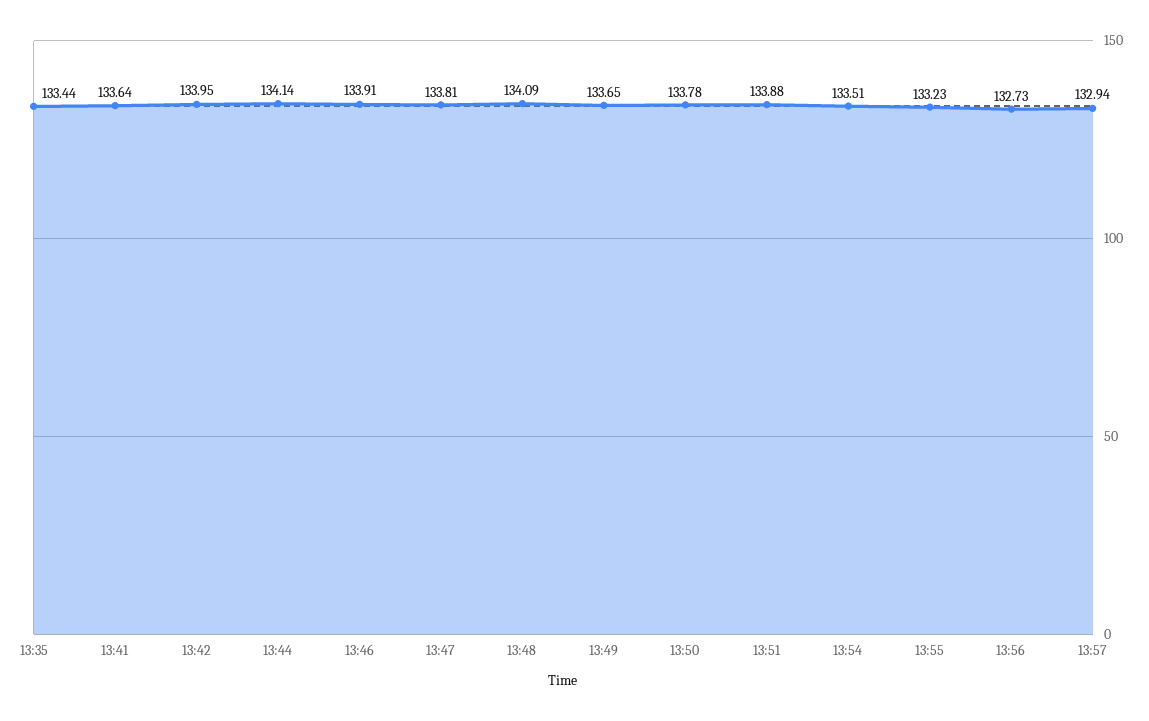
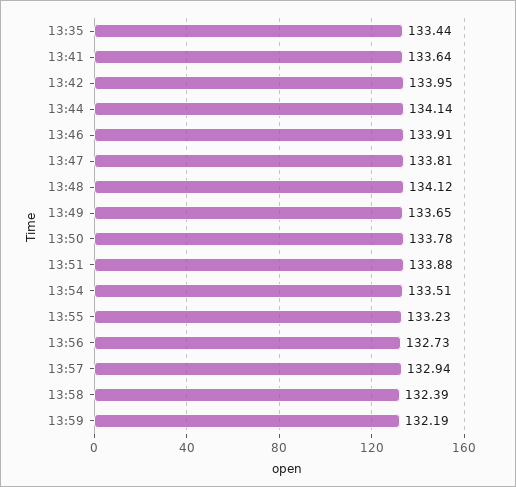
13:48: 134.09 -> 134.12
13:58: none -> 132.39
13:59: none -> 132.19

